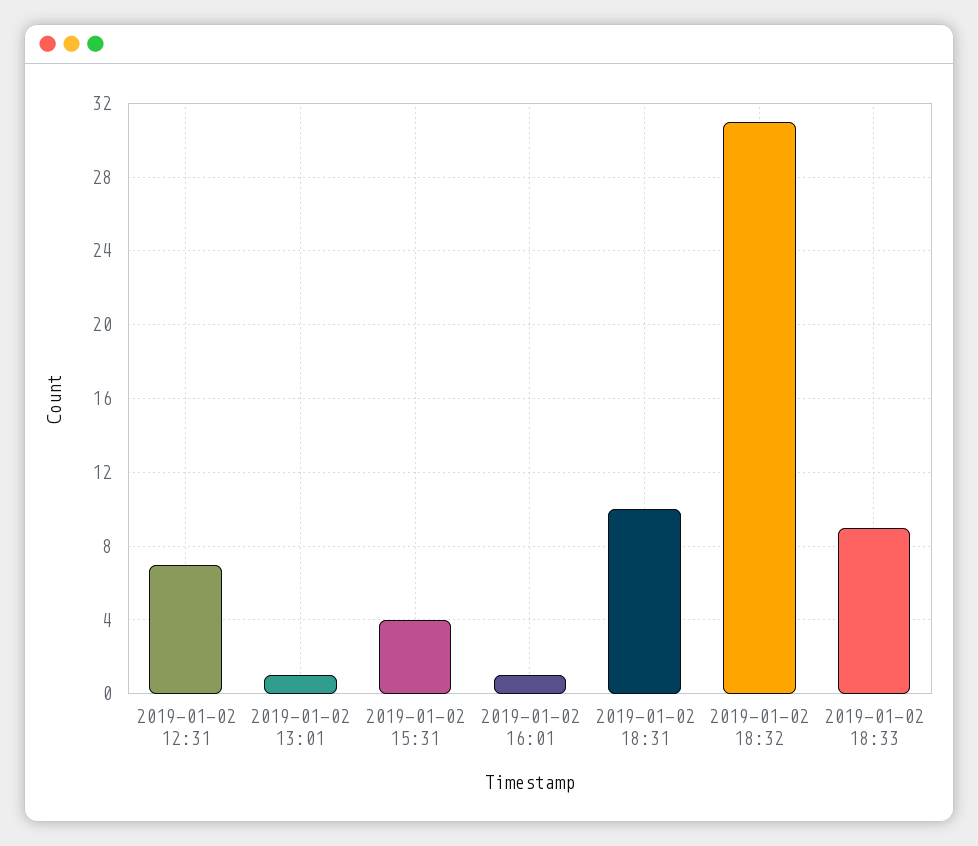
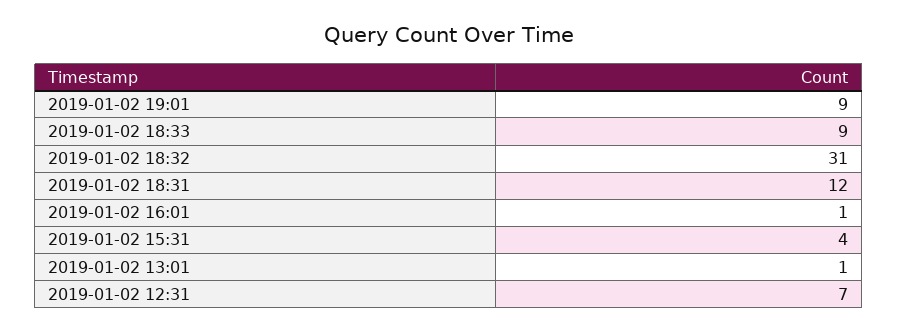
2019-01-02 18:31: 10 -> 12
2019-01-02 19:01: none -> 9

